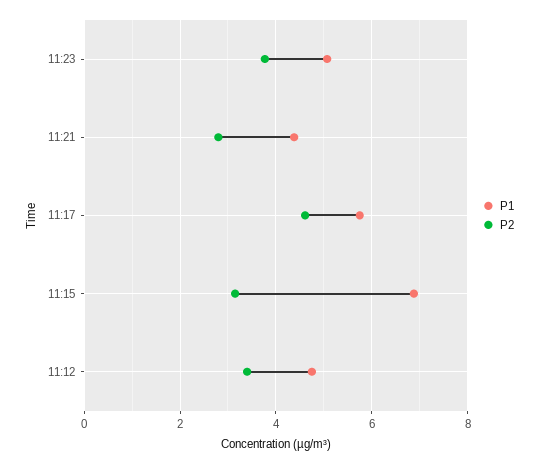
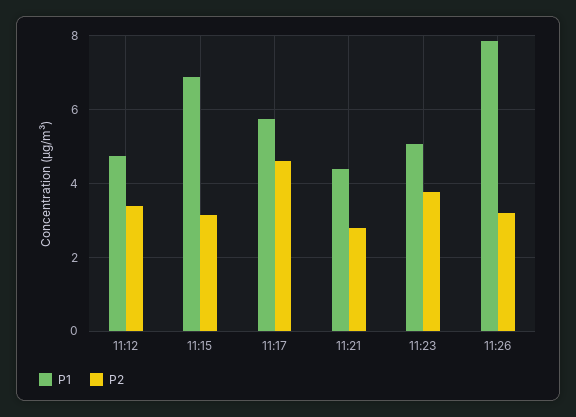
P1, 11:26: none -> 7.8
P2, 11:26: none -> 3.2

